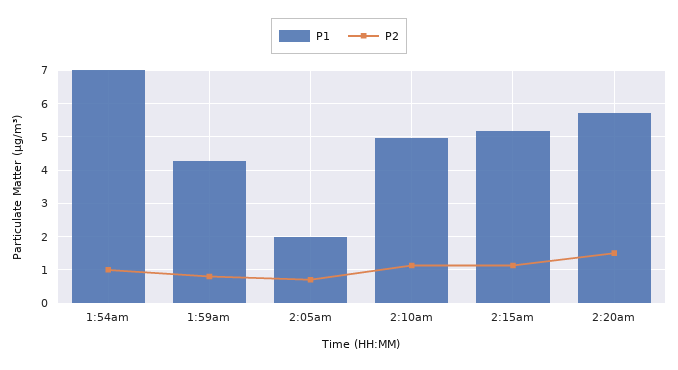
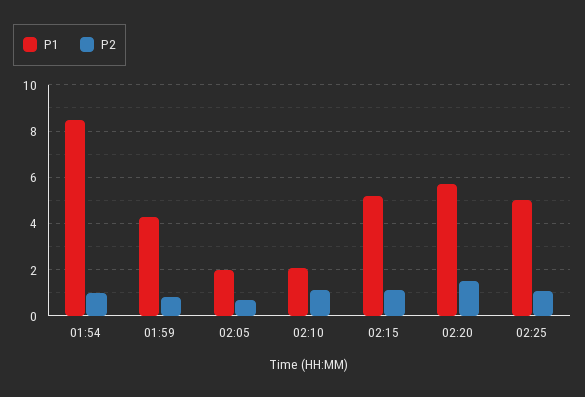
P1, 1:54am: 7 -> 8.5
P1, 2:10am: 5 -> 2
P1, 02:25: none -> 5
P2, 02:25: none -> 1

